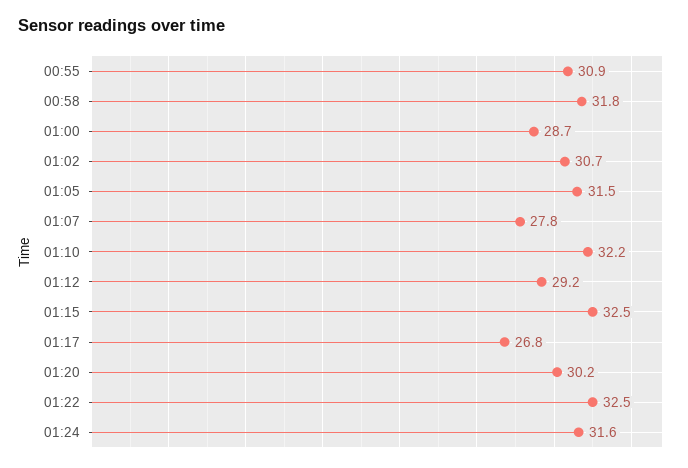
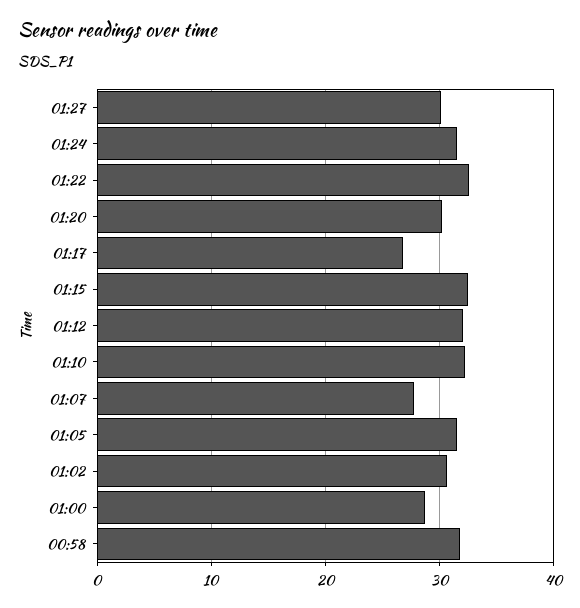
00:55: 30.9 -> none
01:12: 29.2 -> 32
01:27: none -> 30

